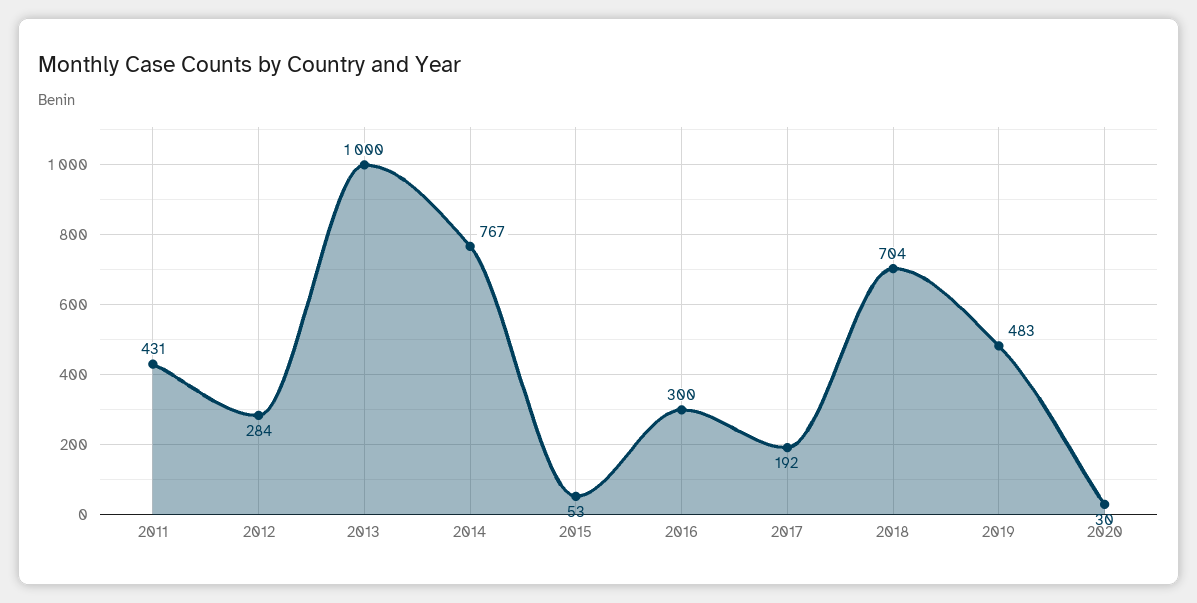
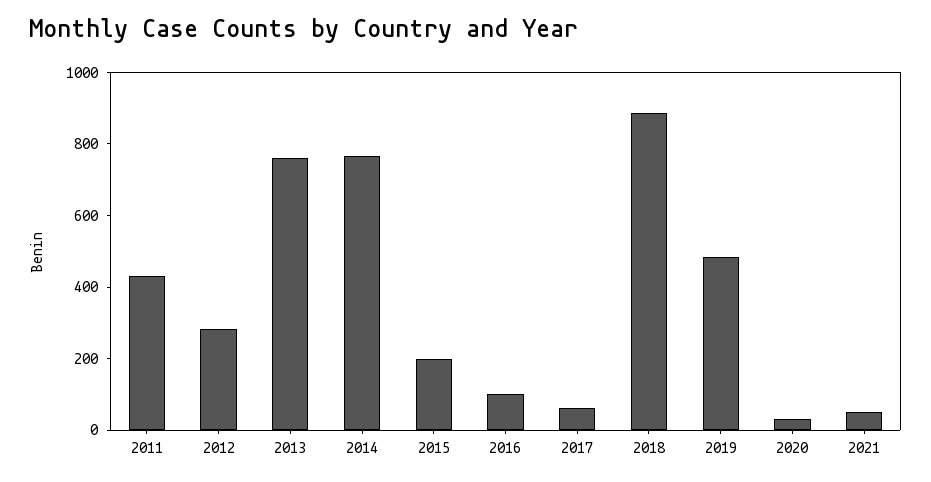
2013: 1000 -> 750
2015: 53 -> 200
2016: 300 -> 100
2017: 192 -> 50
2018: 704 -> 900
2021: none -> 50

